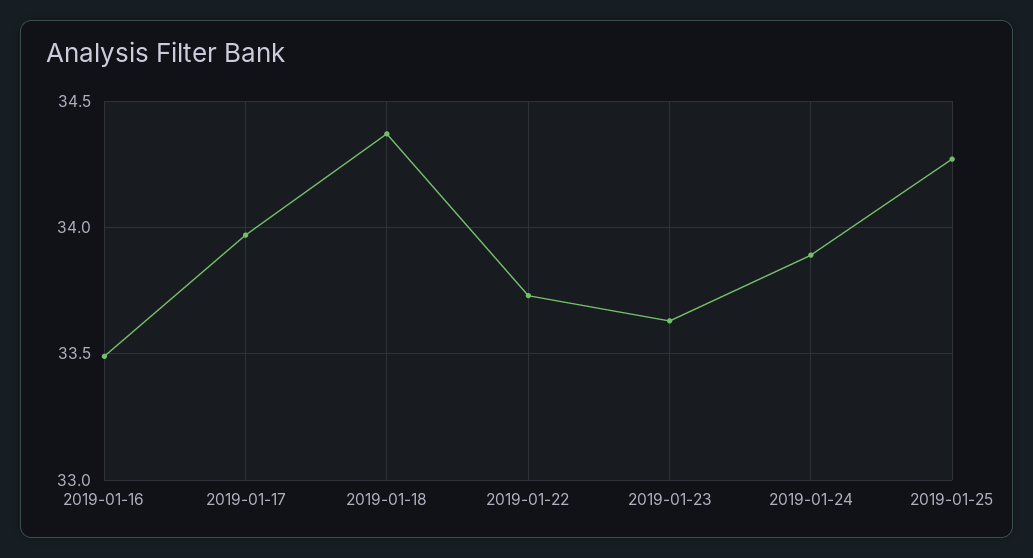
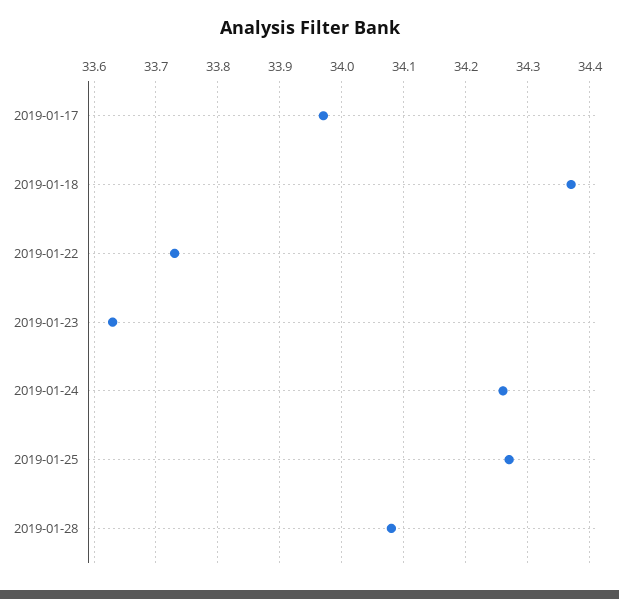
2019-01-16: 33.5 -> none
2019-01-24: 33.9 -> 34.26
2019-01-28: none -> 34.08

